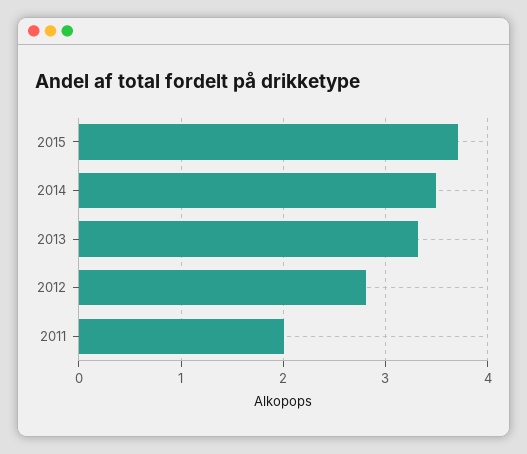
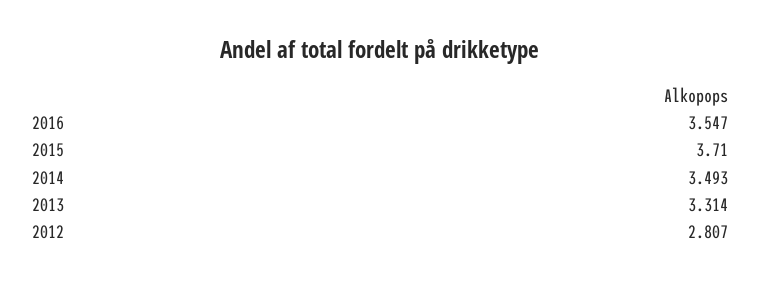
2011: 2 -> none
2016: none -> 3.547

